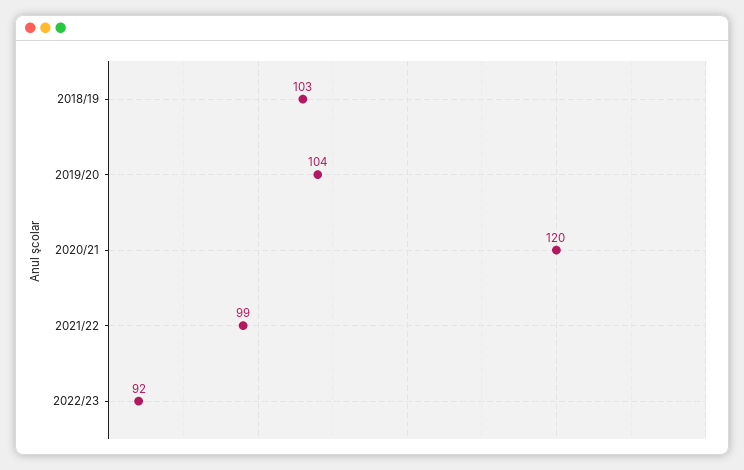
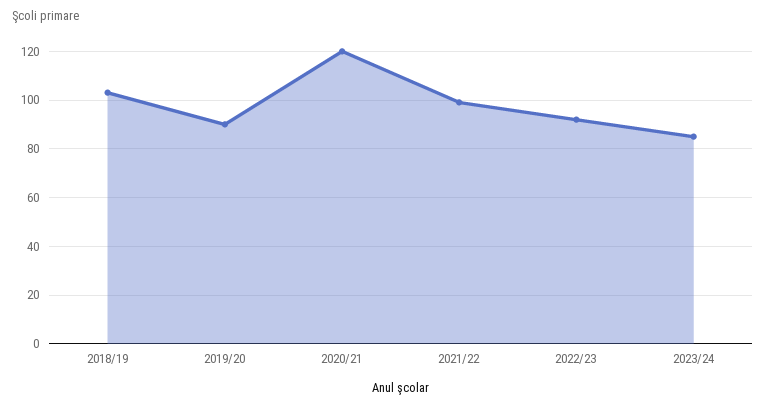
2019/20: 104 -> 90
2023/24: none -> 85

